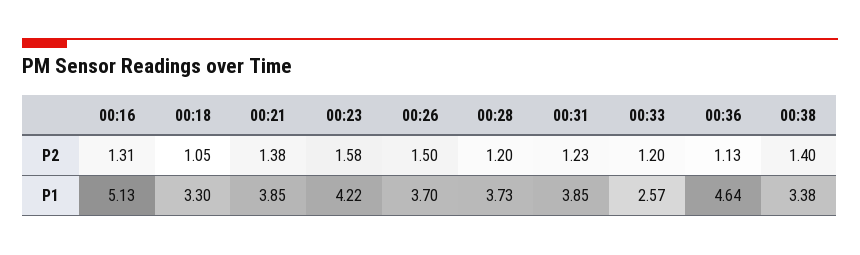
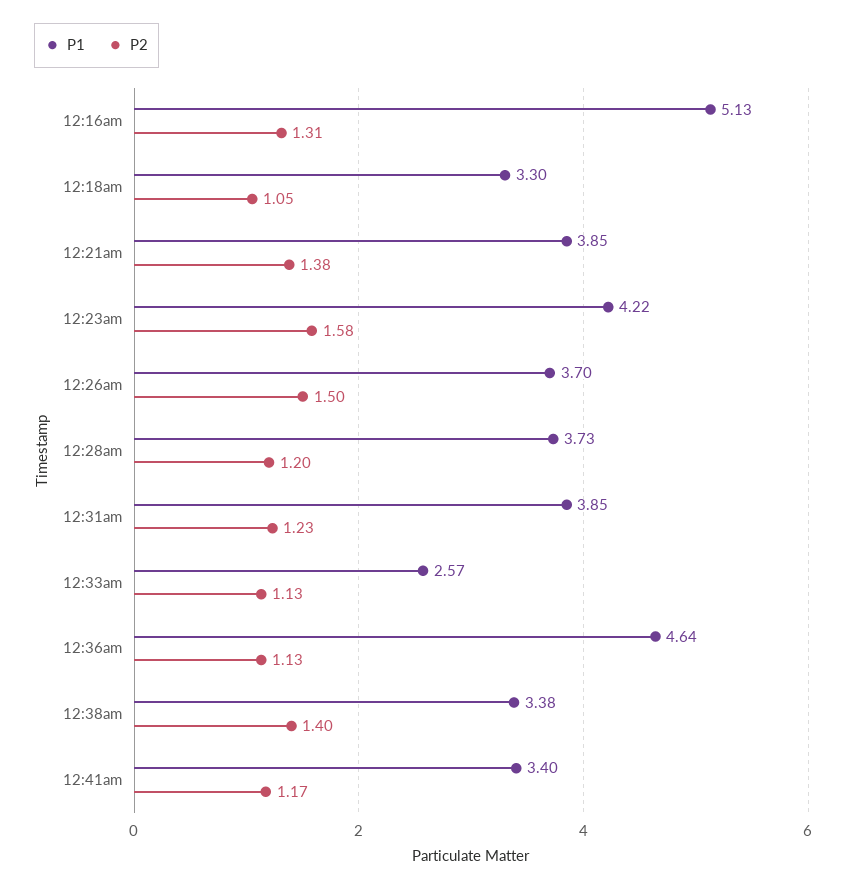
P2, 00:33: 1.2 -> 1.13
P1, 12:41am: none -> 3.4
P2, 12:41am: none -> 1.17

